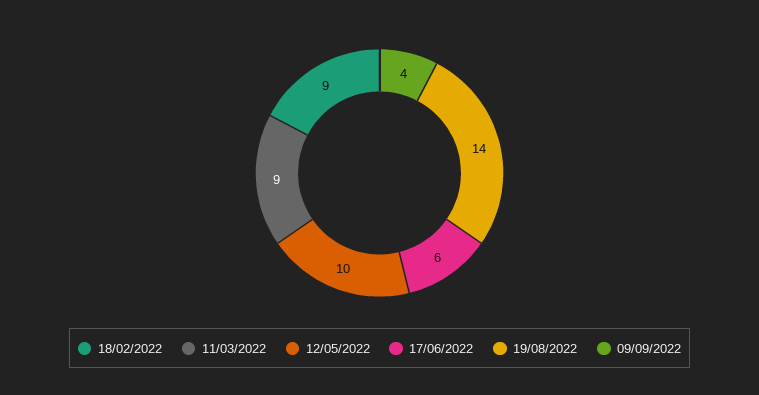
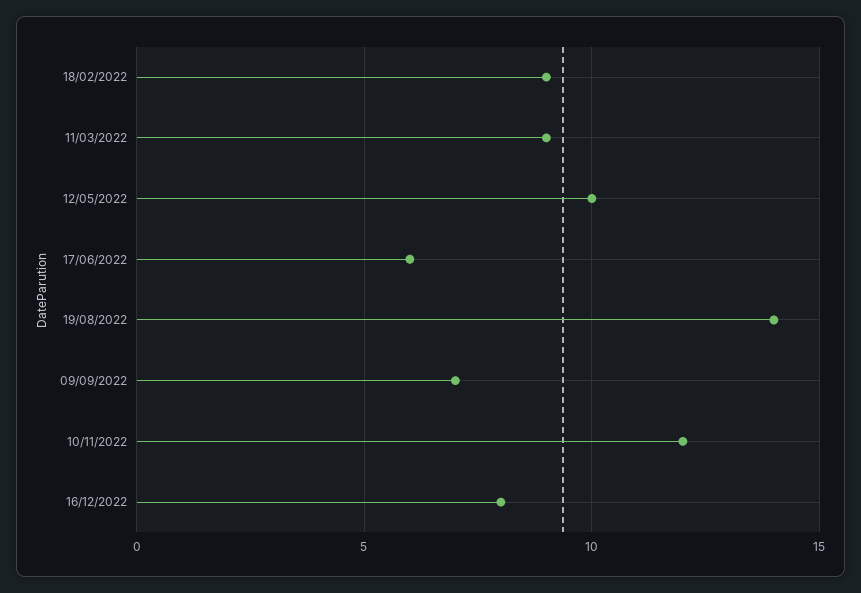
09/09/2022: 4 -> 7
10/11/2022: none -> 12
16/12/2022: none -> 8

